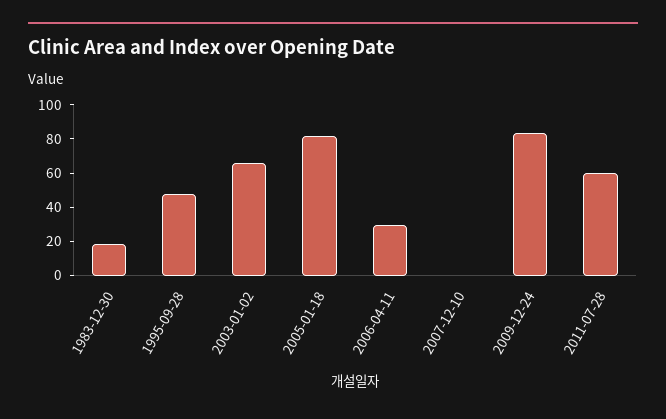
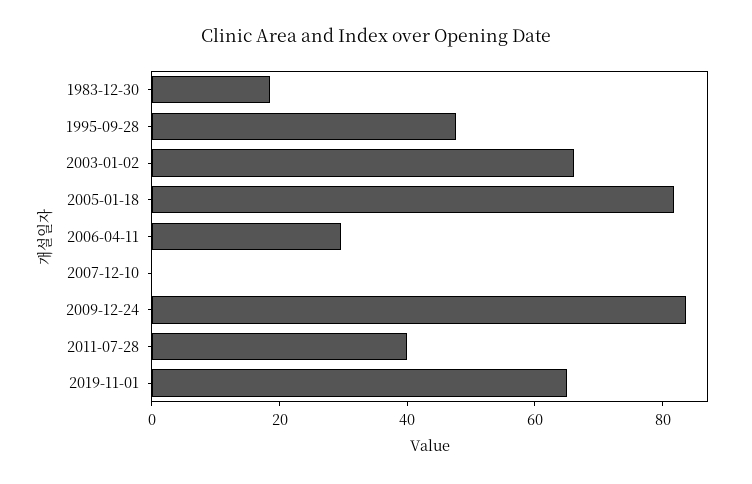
2011-07-28: 60 -> 40
2019-11-01: none -> 65

